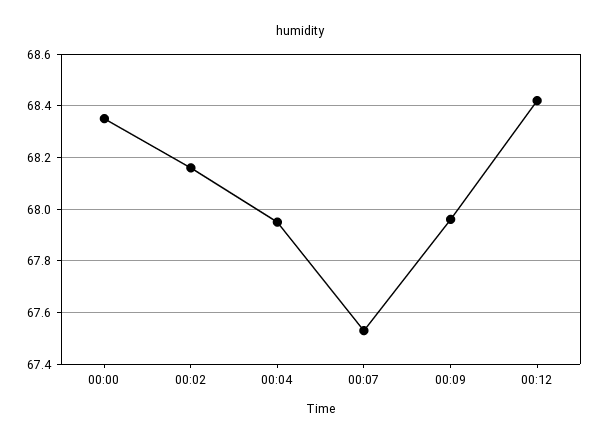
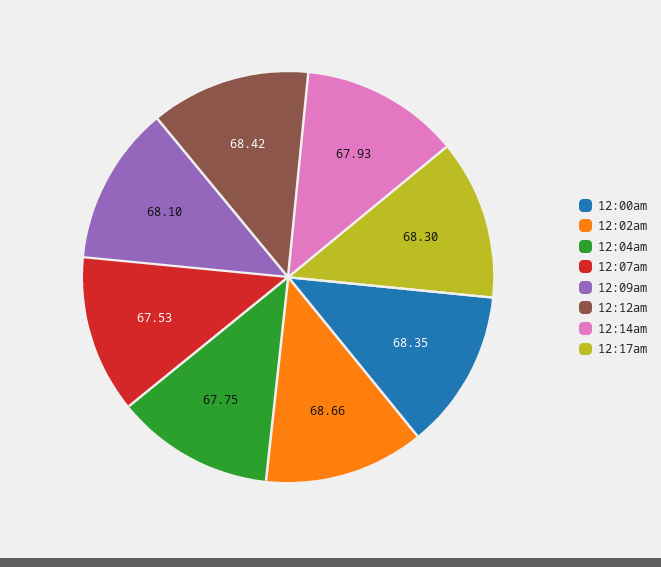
00:02: 68.15 -> 68.66
00:04: 67.95 -> 67.75
00:09: 67.95 -> 68.1
12:14am: none -> 67.93
12:17am: none -> 68.3

